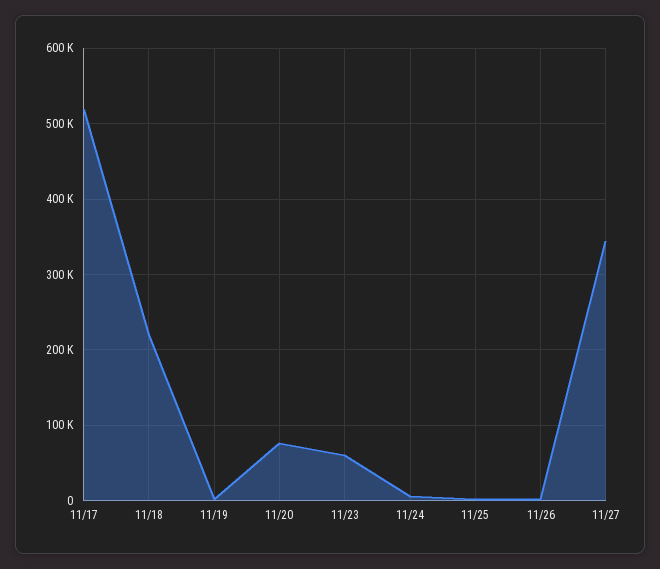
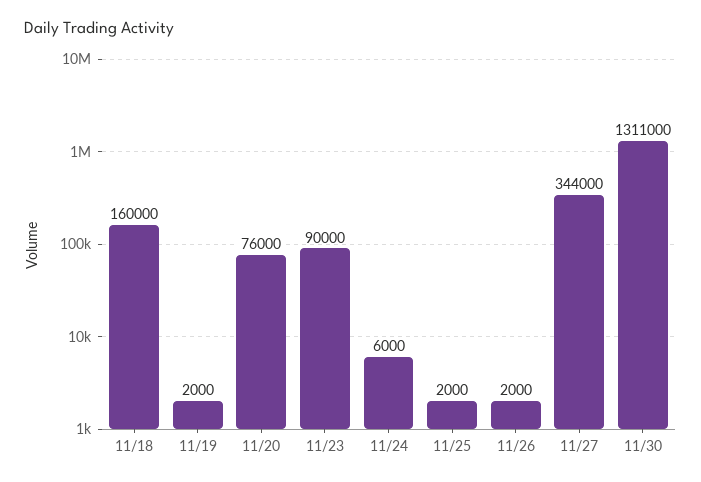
11/17: 520000 -> none
11/18: 220000 -> 160000
11/23: 60000 -> 90000
11/30: none -> 1311000

